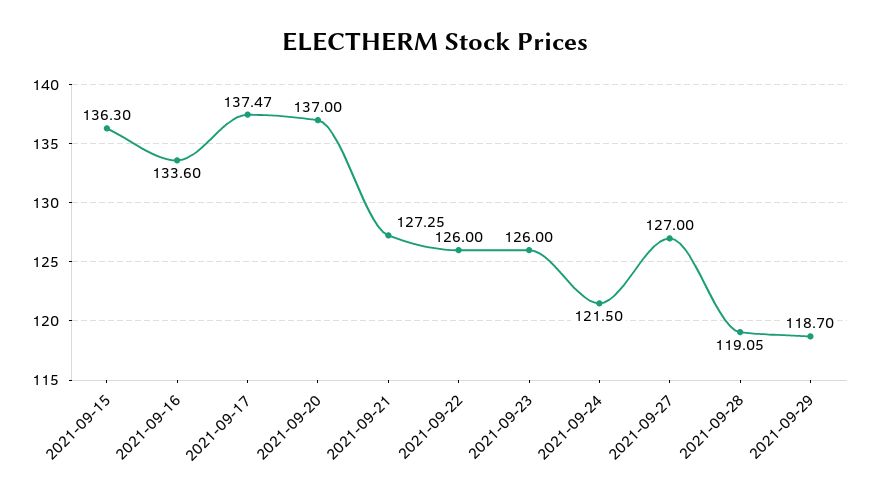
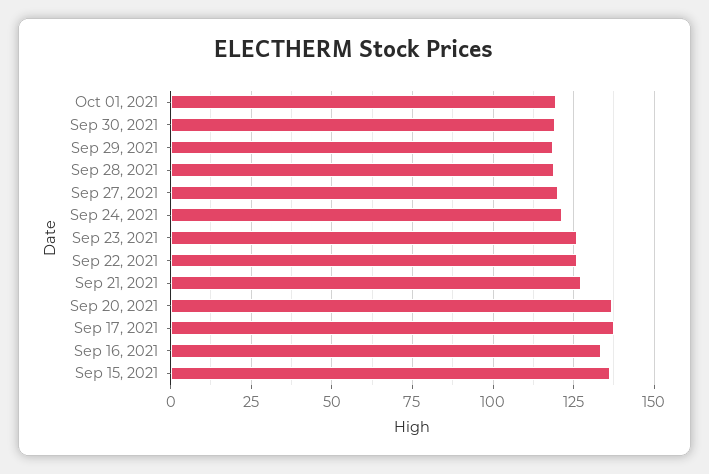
2021-09-27: 127 -> 120
Oct 01, 2021: none -> 120
Sep 30, 2021: none -> 120

